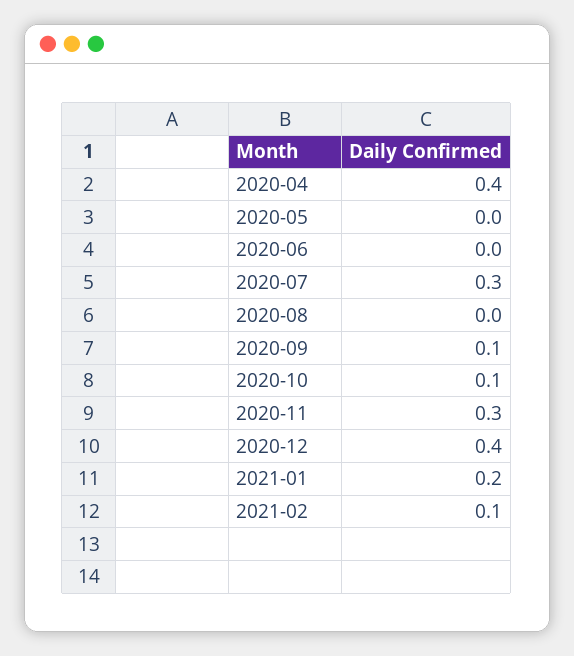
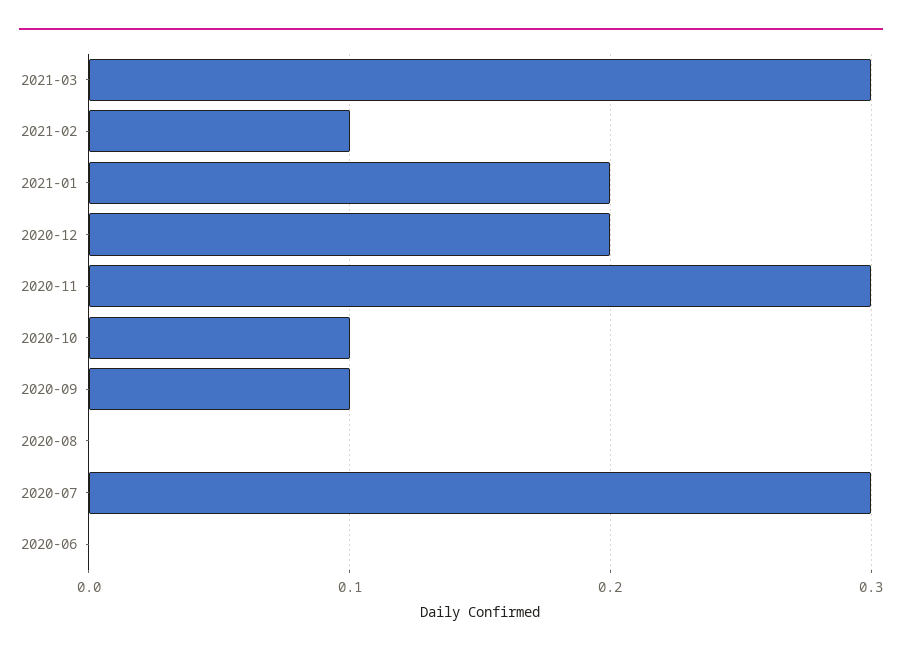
2020-04: 0.4 -> none
2020-05: 0 -> none
2020-12: 0.4 -> 0.2
2021-03: none -> 0.3

